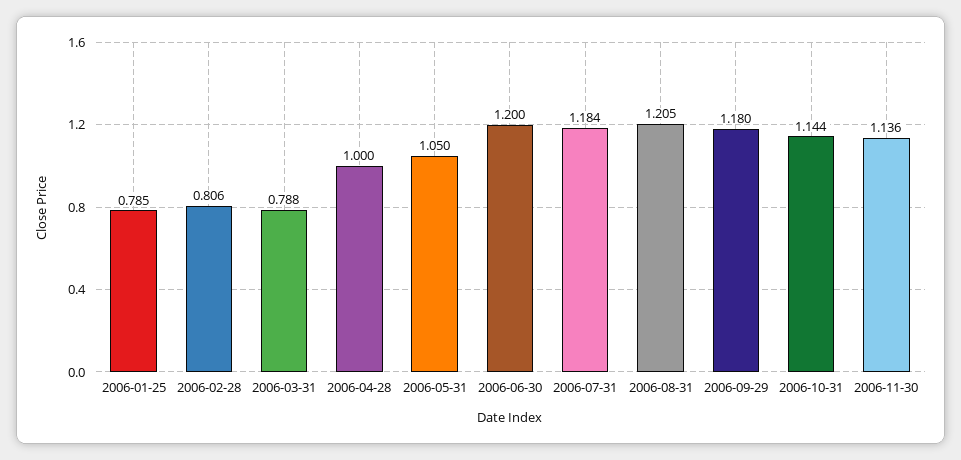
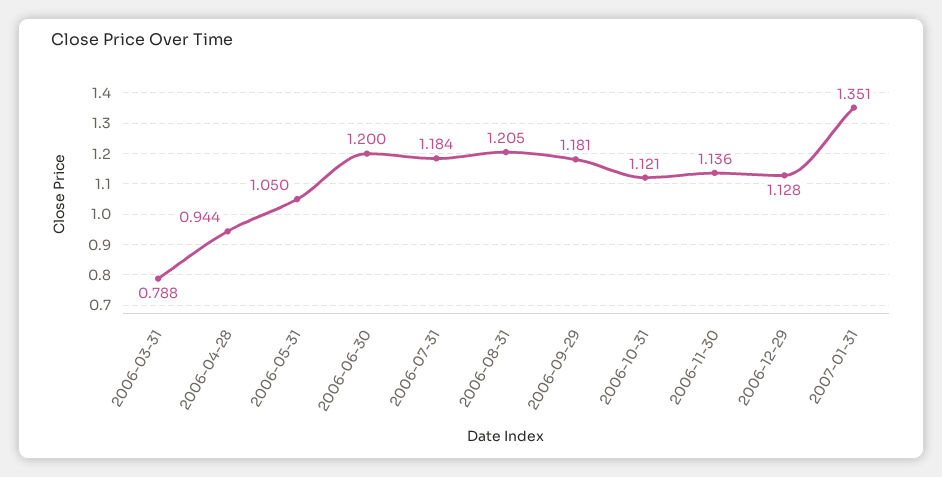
2006-01-25: 0.785 -> none
2006-02-28: 0.806 -> none
2006-04-28: 1 -> 0.944
2006-09-29: 1.18 -> 1.181
2006-10-31: 1.144 -> 1.121
2006-12-29: none -> 1.128
2007-01-31: none -> 1.351

